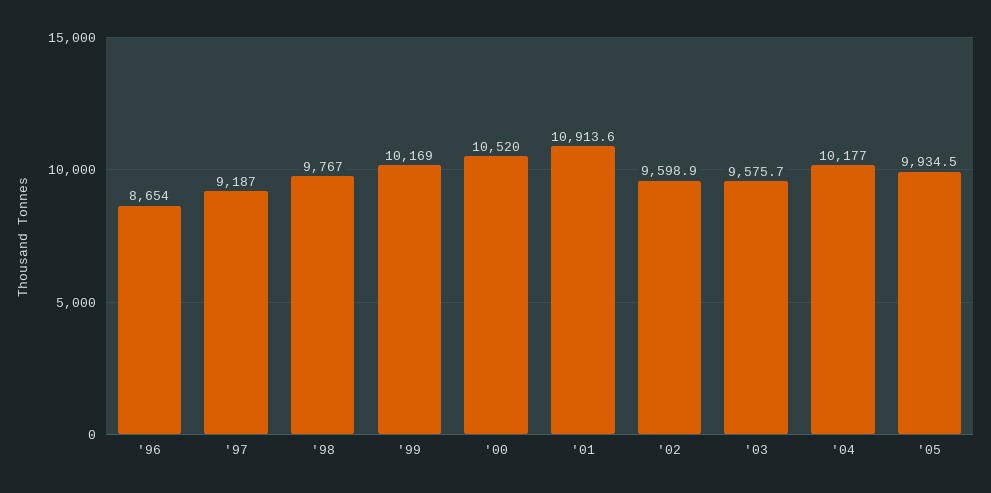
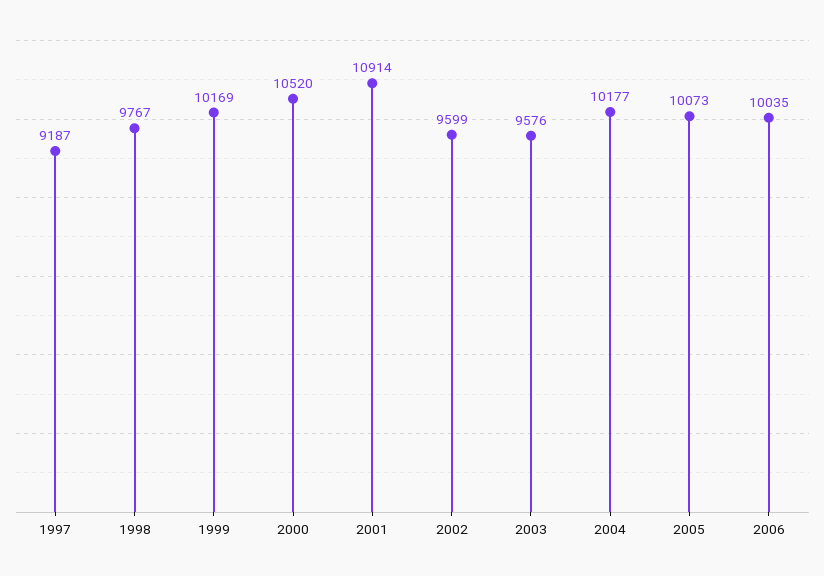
'96: 8654 -> none
'05: 9934.5 -> 10073
2006: none -> 10035

